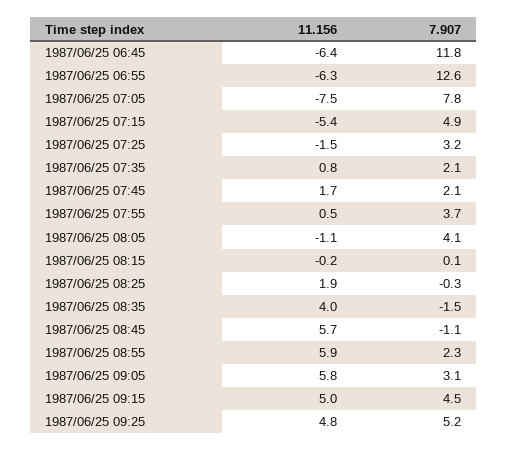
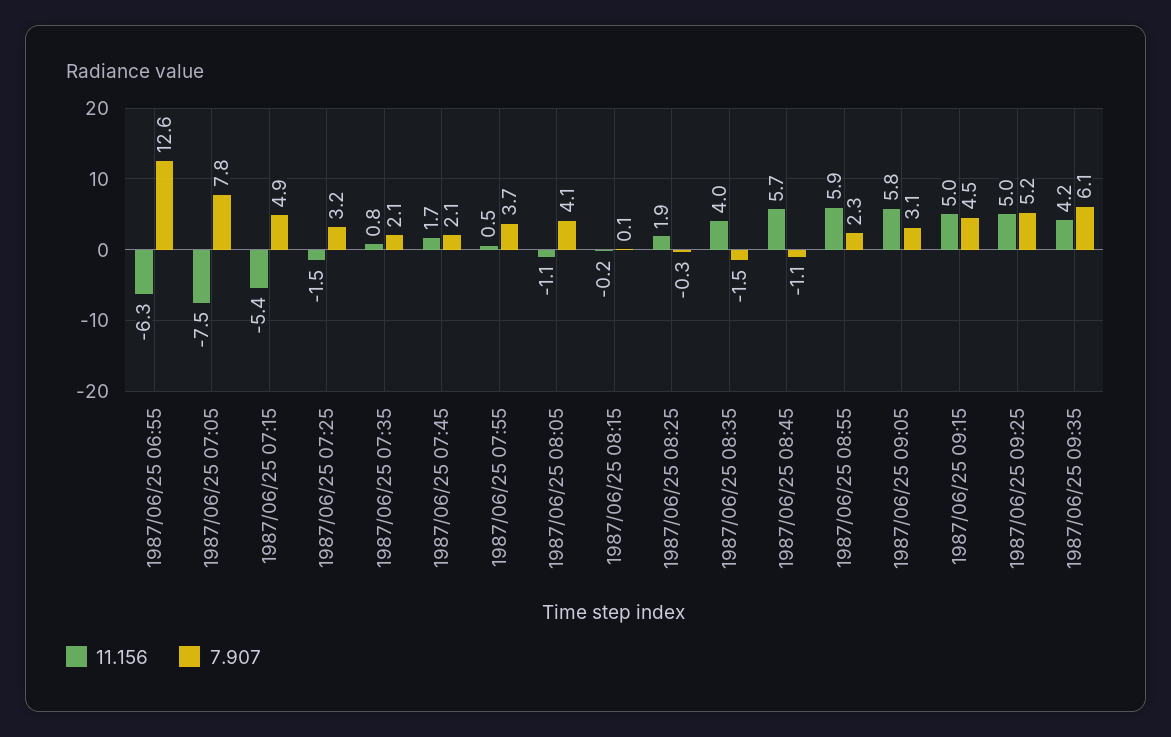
11.156, 1987/06/25 06:45: -6.4 -> none
7.907, 1987/06/25 06:45: 11.8 -> none
11.156, 1987/06/25 09:25: 4.8 -> 5
11.156, 1987/06/25 09:35: none -> 4.2
7.907, 1987/06/25 09:35: none -> 6.1

